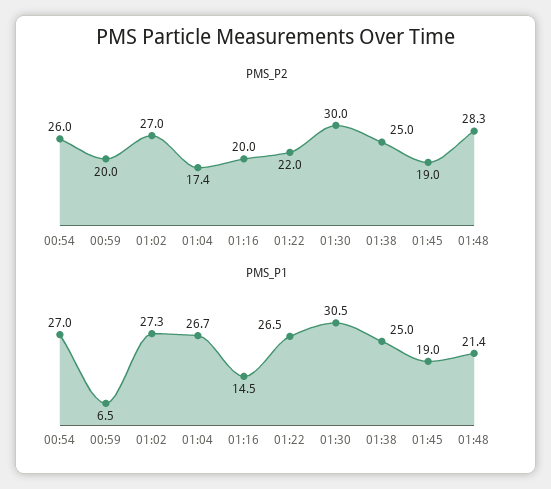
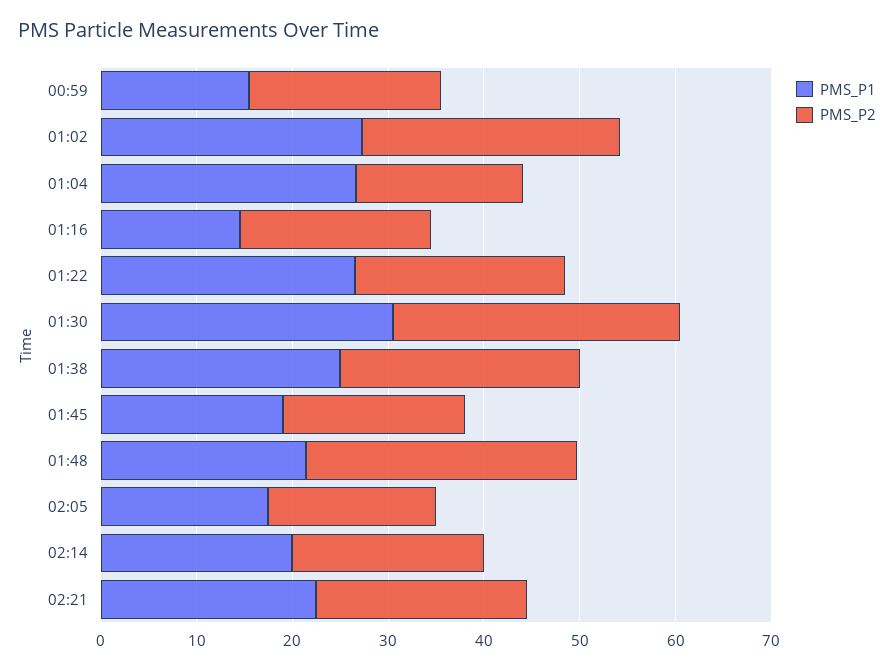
PMS_P2, 00:54: 26 -> none
PMS_P1, 00:54: 27 -> none
PMS_P1, 00:59: 6.5 -> 16
PMS_P1, 02:05: none -> 18
PMS_P2, 02:05: none -> 18
PMS_P1, 02:14: none -> 20
PMS_P2, 02:14: none -> 20
PMS_P1, 02:21: none -> 22
PMS_P2, 02:21: none -> 22

